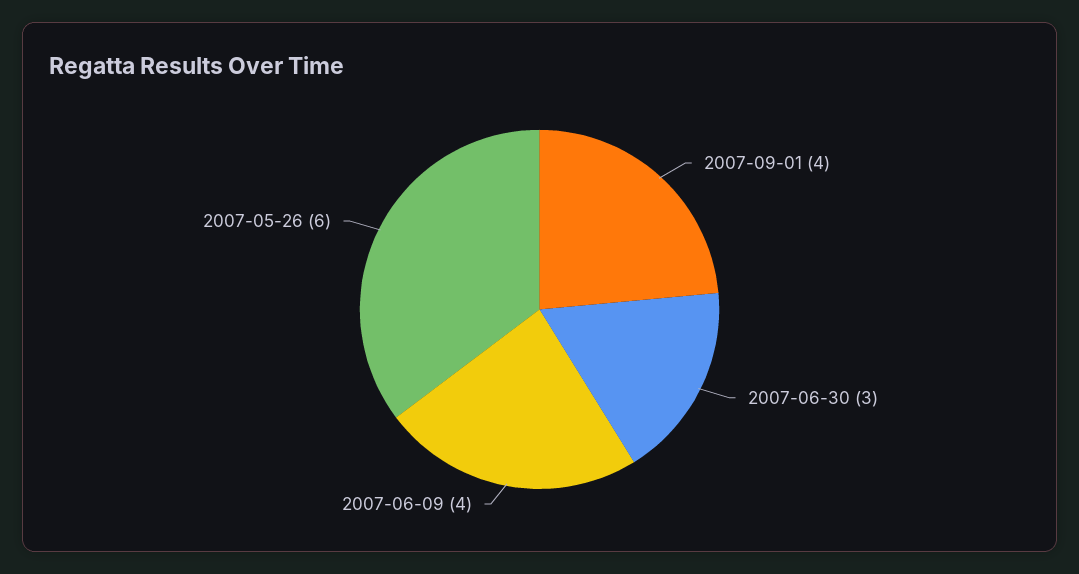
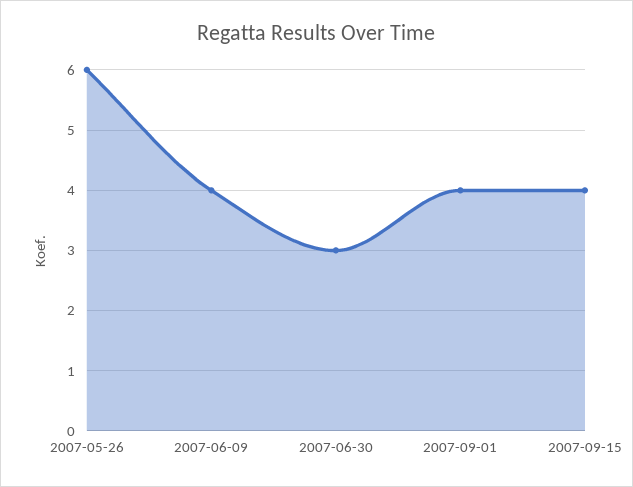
2007-09-15: none -> 4

